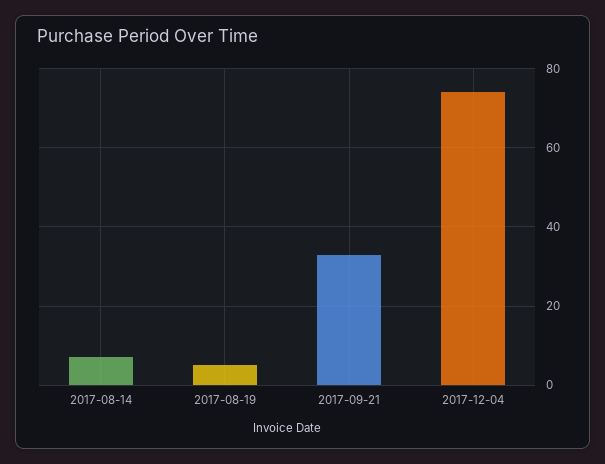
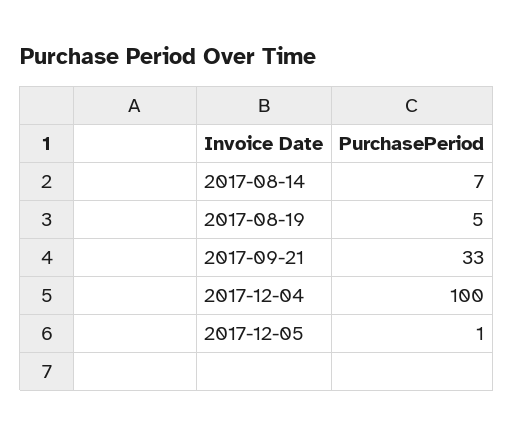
2017-12-04: 75 -> 100
2017-12-05: none -> 1

